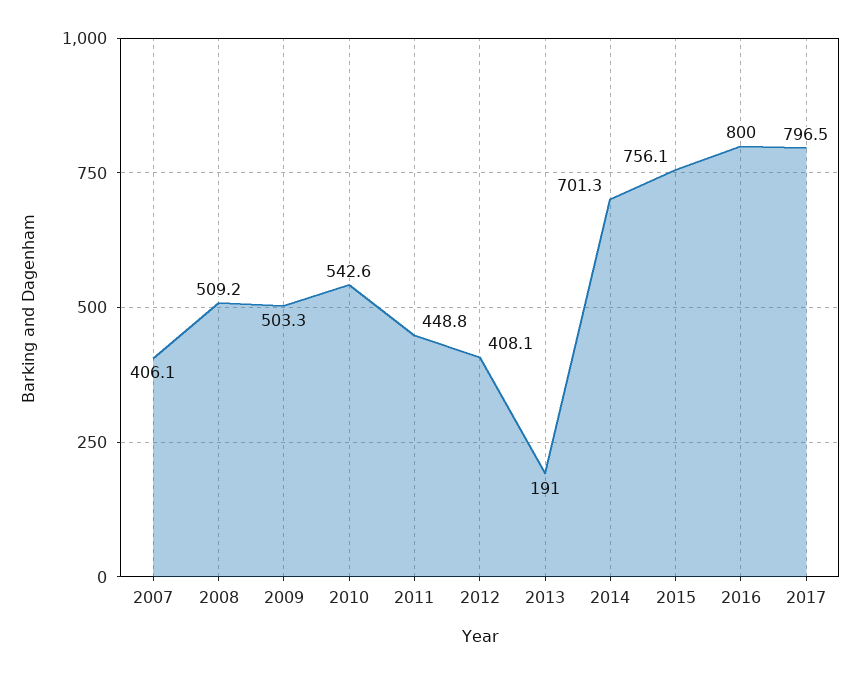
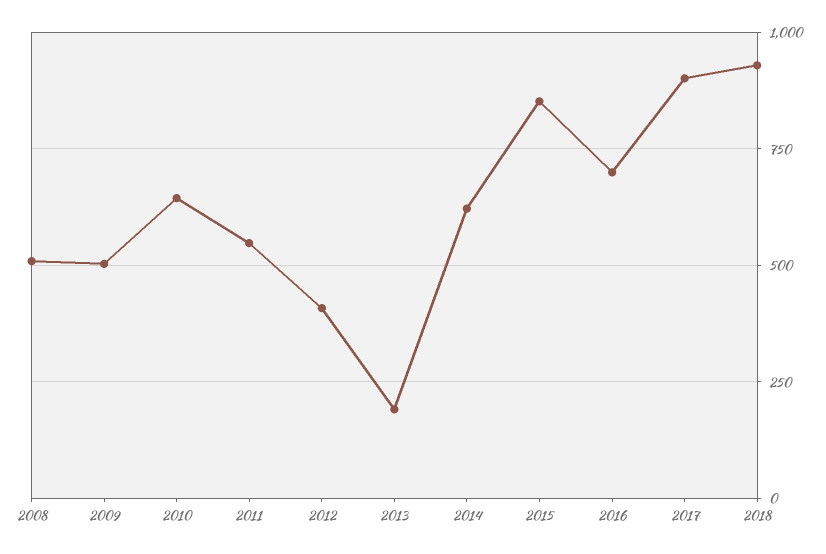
2007: 406.1 -> none
2010: 542.6 -> 650
2011: 448.8 -> 550
2014: 701.3 -> 625
2015: 756.1 -> 850
2016: 800 -> 700
2017: 796.5 -> 900
2018: none -> 925

